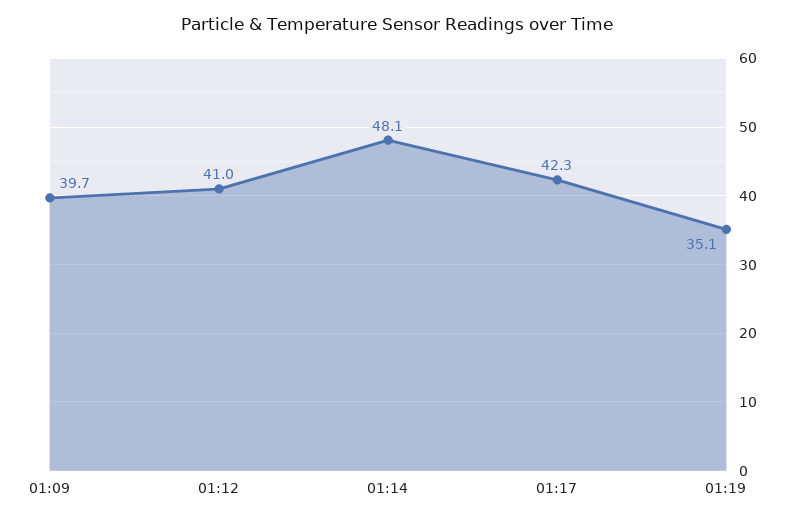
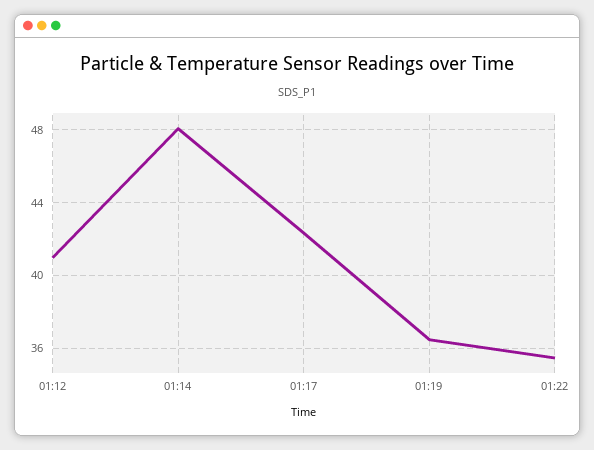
01:09: 39.7 -> none
01:19: 35.1 -> 36.5
01:22: none -> 35.5

